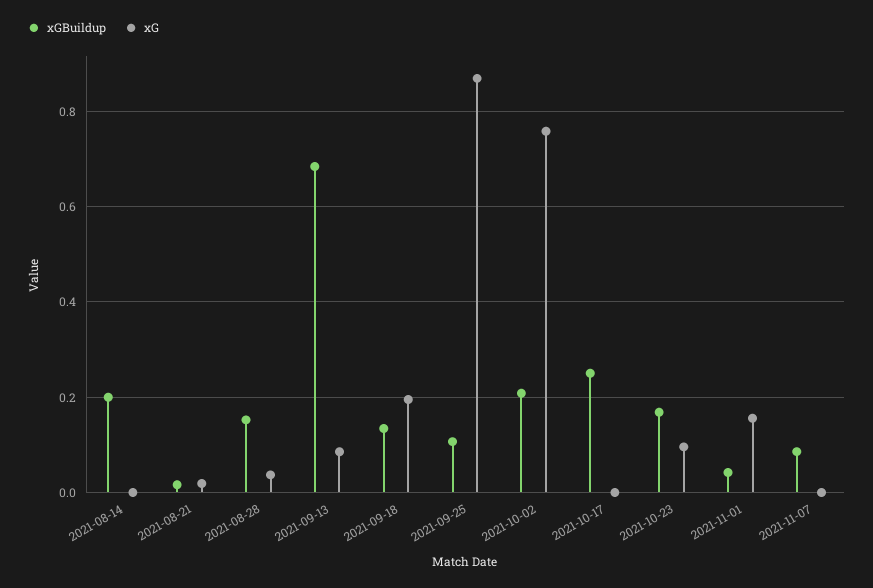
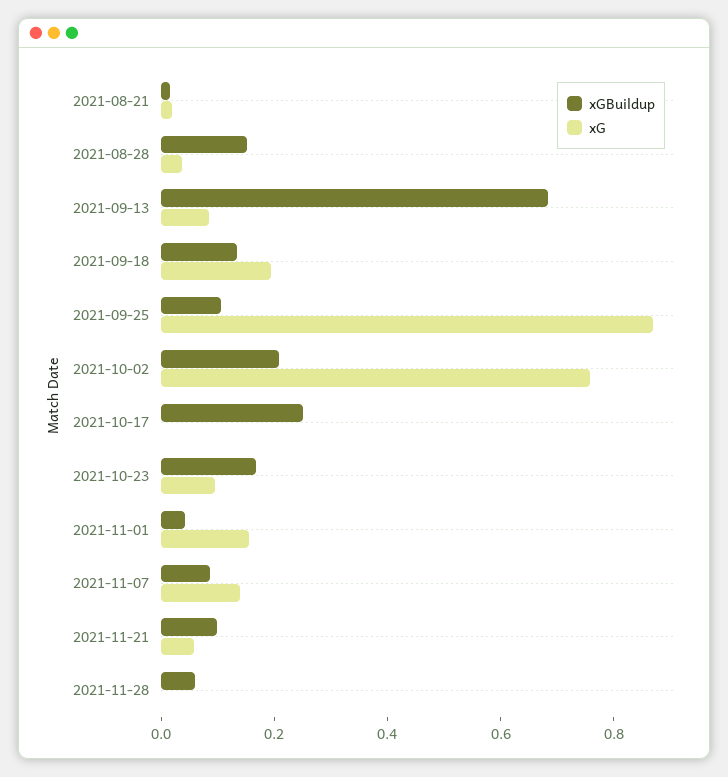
xGBuildup, 2021-08-14: 0.2 -> none
xG, 2021-08-14: 0 -> none
xG, 2021-11-07: 0 -> 0.15
xGBuildup, 2021-11-21: none -> 0.1
xG, 2021-11-21: none -> 0.05
xGBuildup, 2021-11-28: none -> 0.05
xG, 2021-11-28: none -> 0

